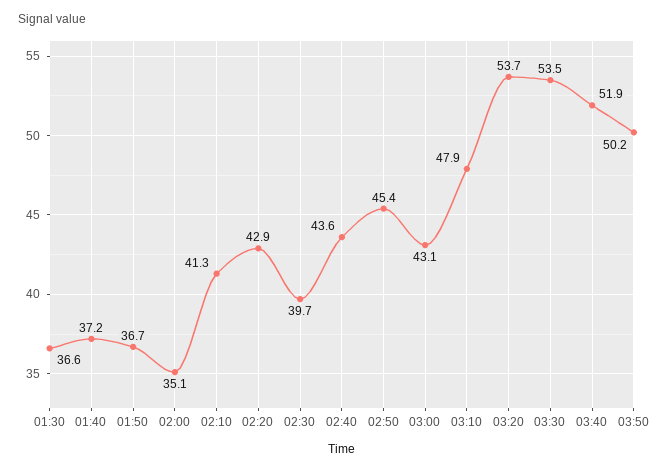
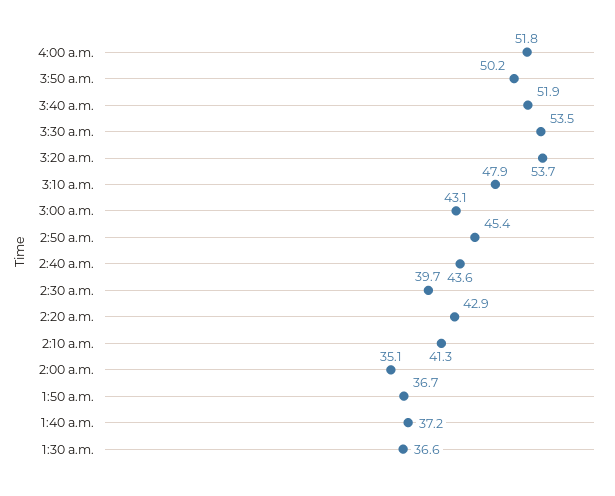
4:00 a.m.: none -> 51.8

